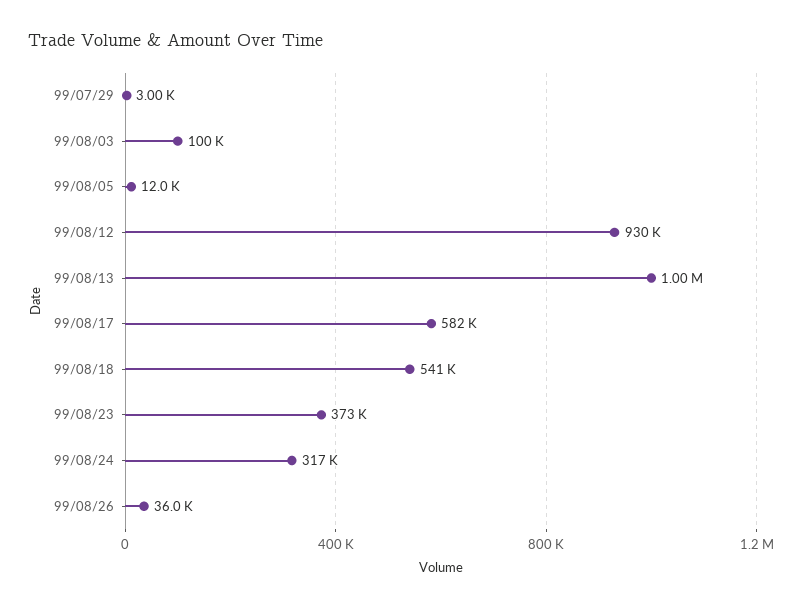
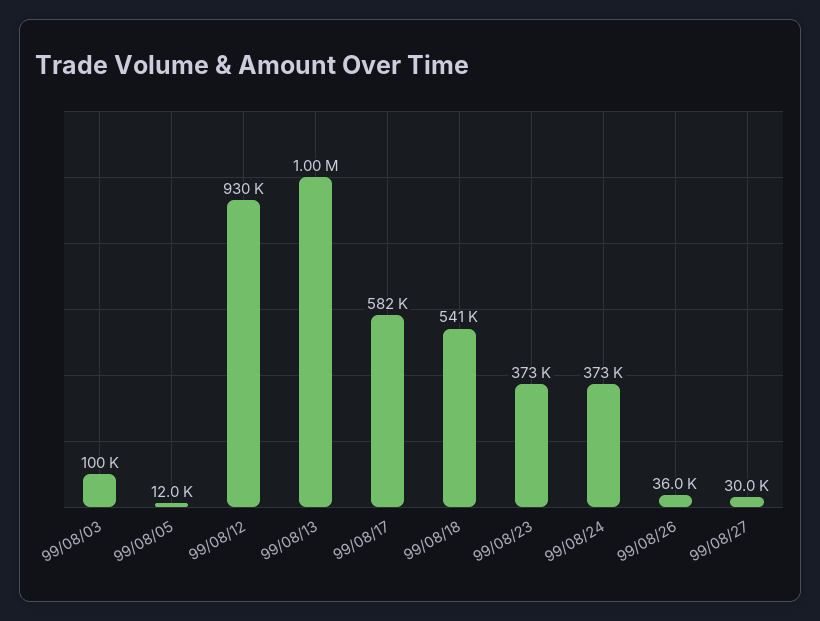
99/07/29: 3000 -> none
99/08/24: 317000 -> 373000
99/08/27: none -> 30000

